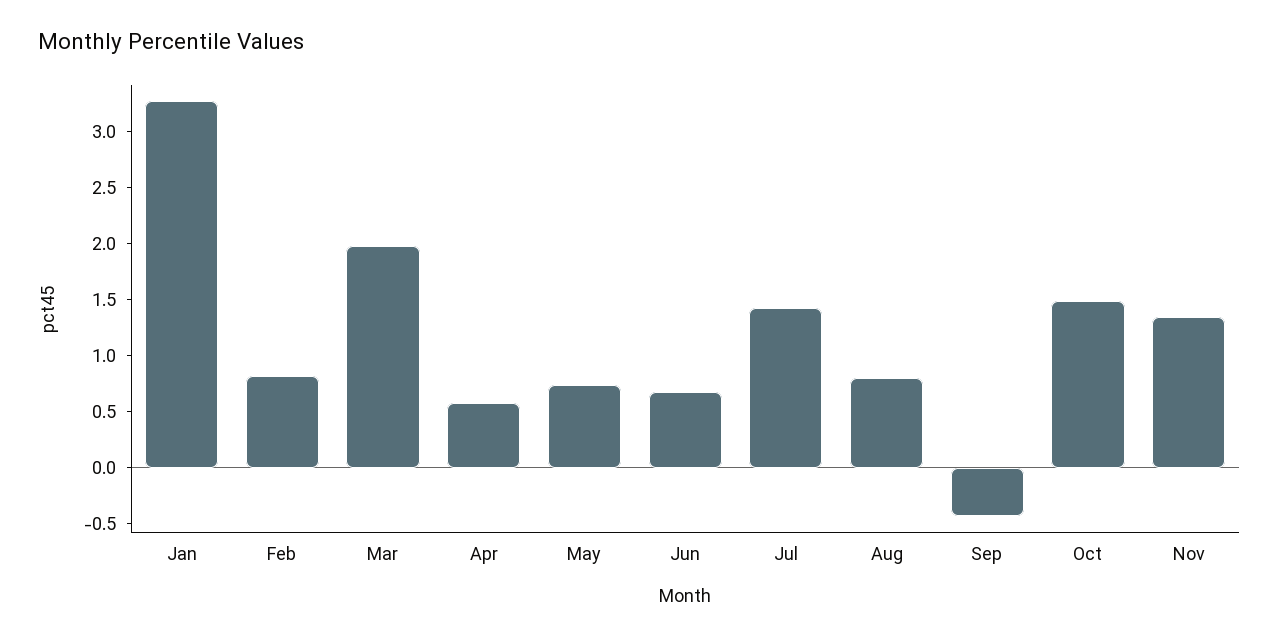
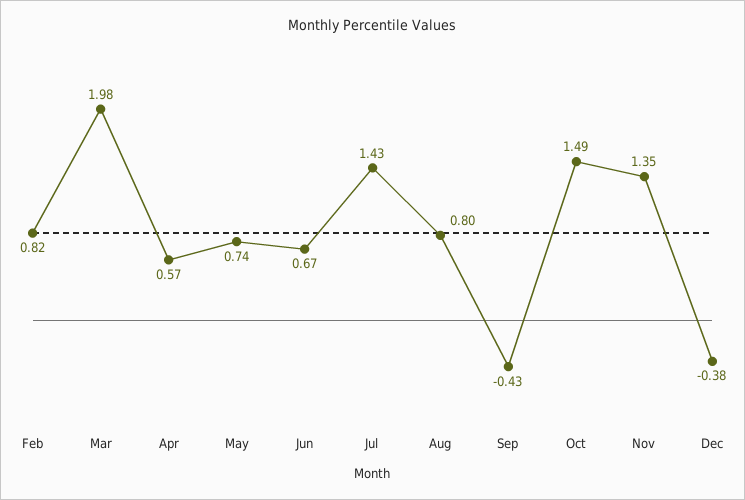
Jan: 3.3 -> none
Dec: none -> -0.38

